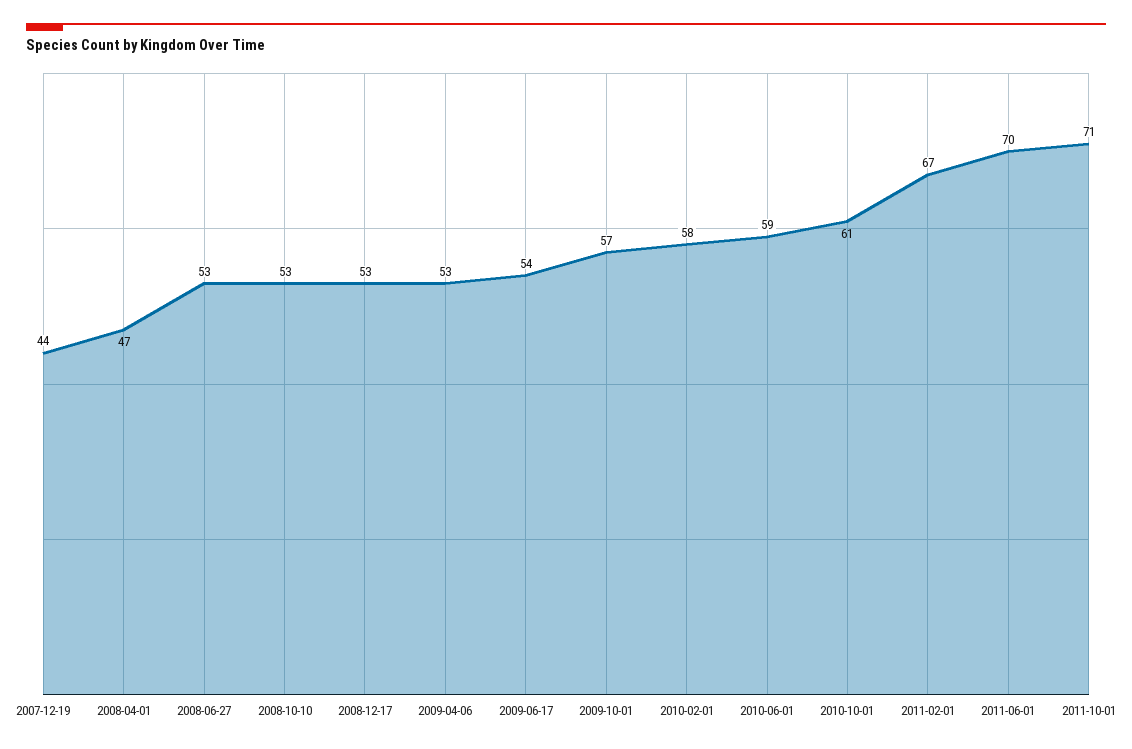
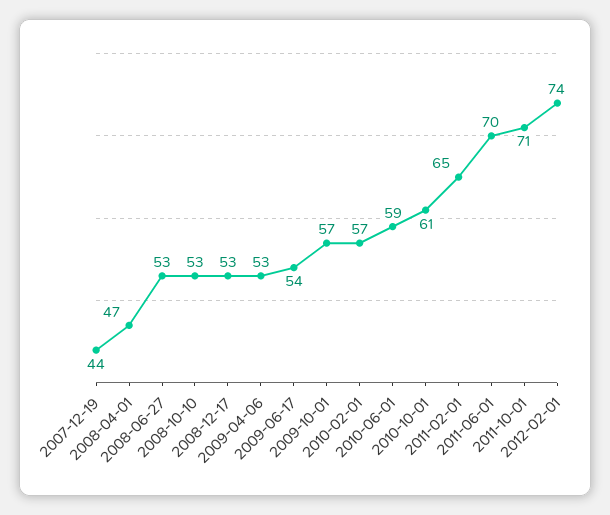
2010-02-01: 58 -> 57
2011-02-01: 67 -> 65
2012-02-01: none -> 74

